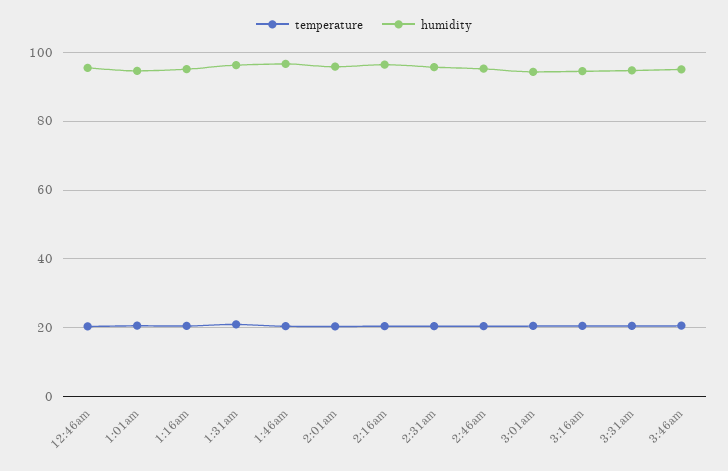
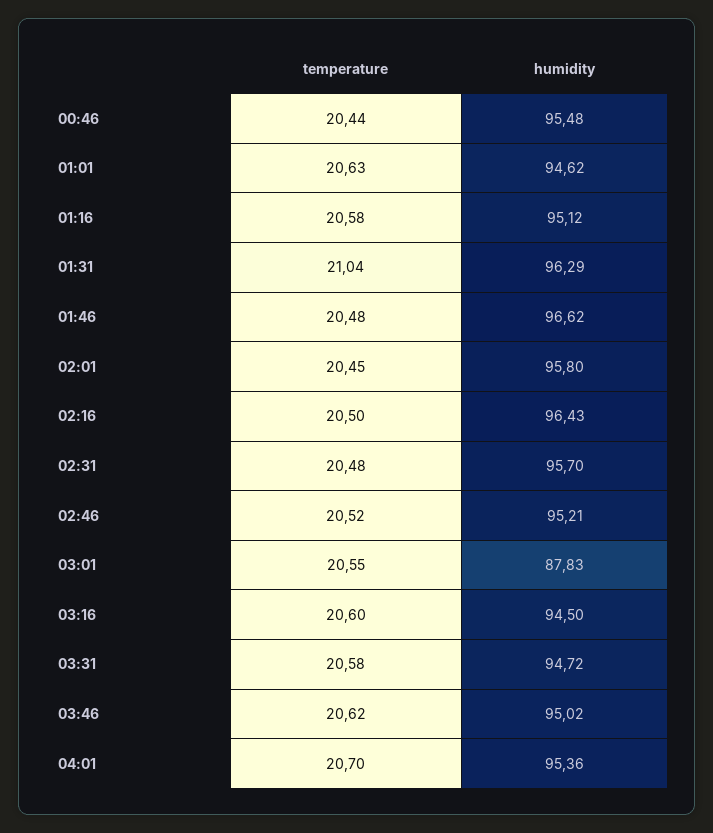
humidity, 3:01am: 94 -> 87.83
temperature, 04:01: none -> 20.7
humidity, 04:01: none -> 95.36

